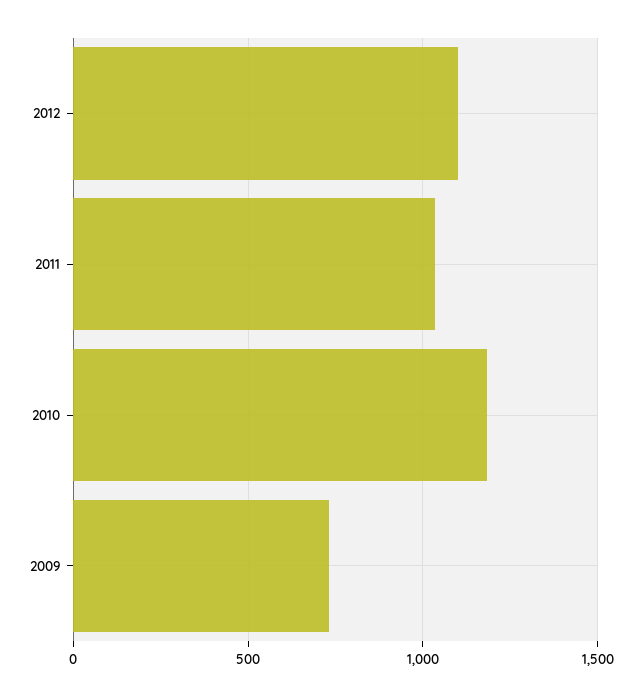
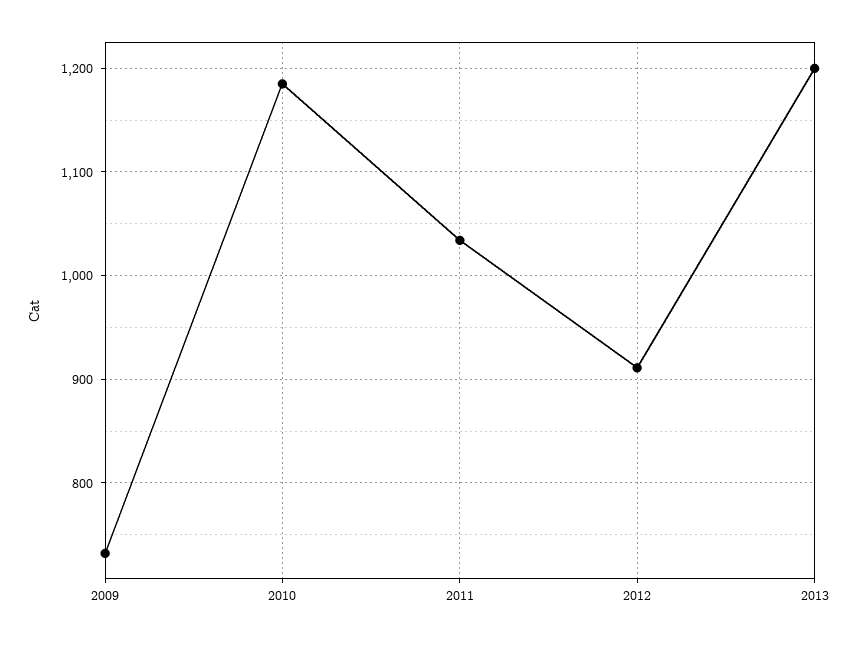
2012: 1100 -> 910
2013: none -> 1200

